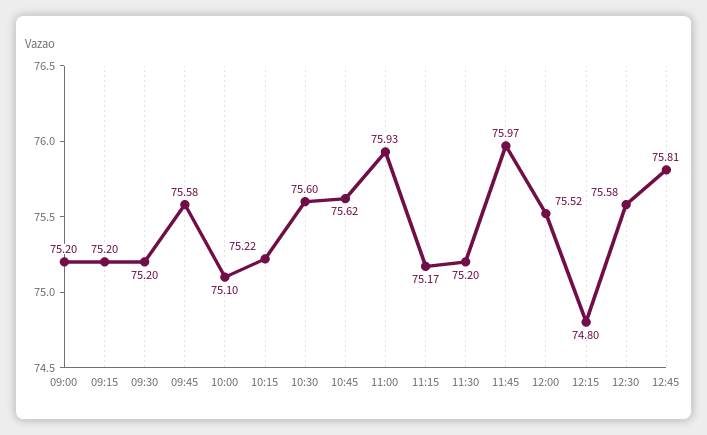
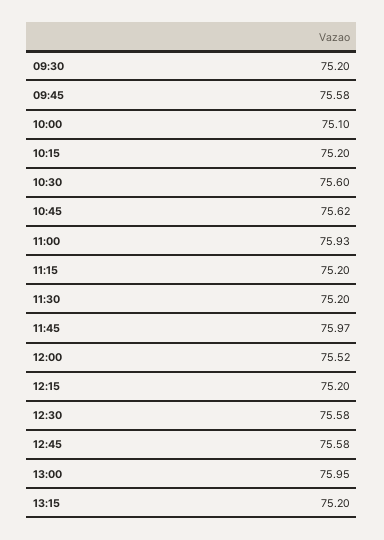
09:00: 75.2 -> none
09:15: 75.2 -> none
10:15: 75.22 -> 75.2
11:15: 75.17 -> 75.2
12:15: 74.8 -> 75.2
12:45: 75.81 -> 75.58
13:00: none -> 75.95
13:15: none -> 75.2

